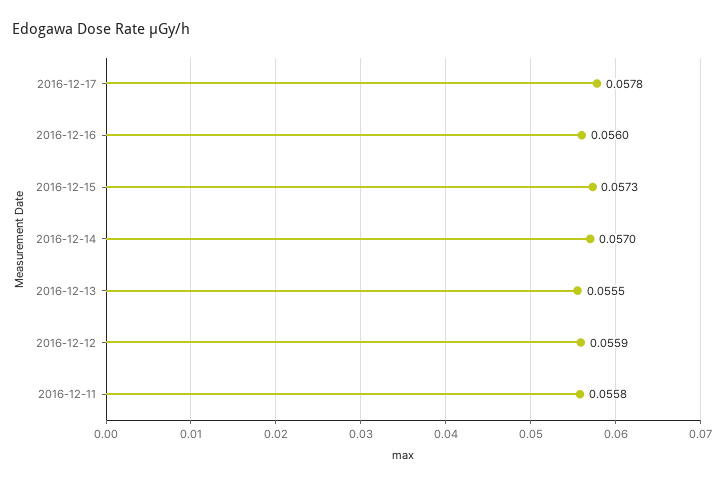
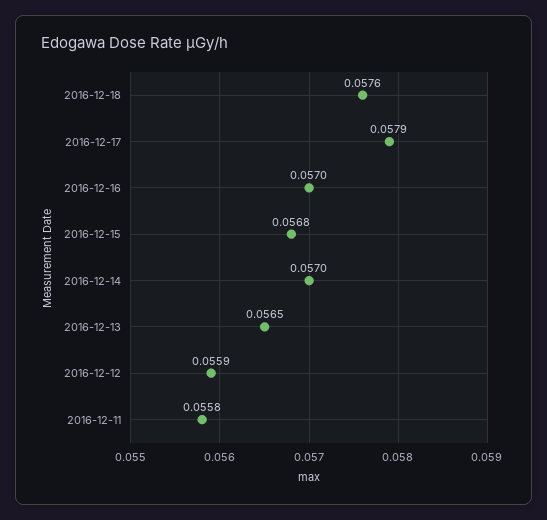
2016-12-17: 0.0578 -> 0.0579
2016-12-16: 0.056 -> 0.057
2016-12-15: 0.0573 -> 0.0568
2016-12-13: 0.0555 -> 0.0565
2016-12-18: none -> 0.0576

